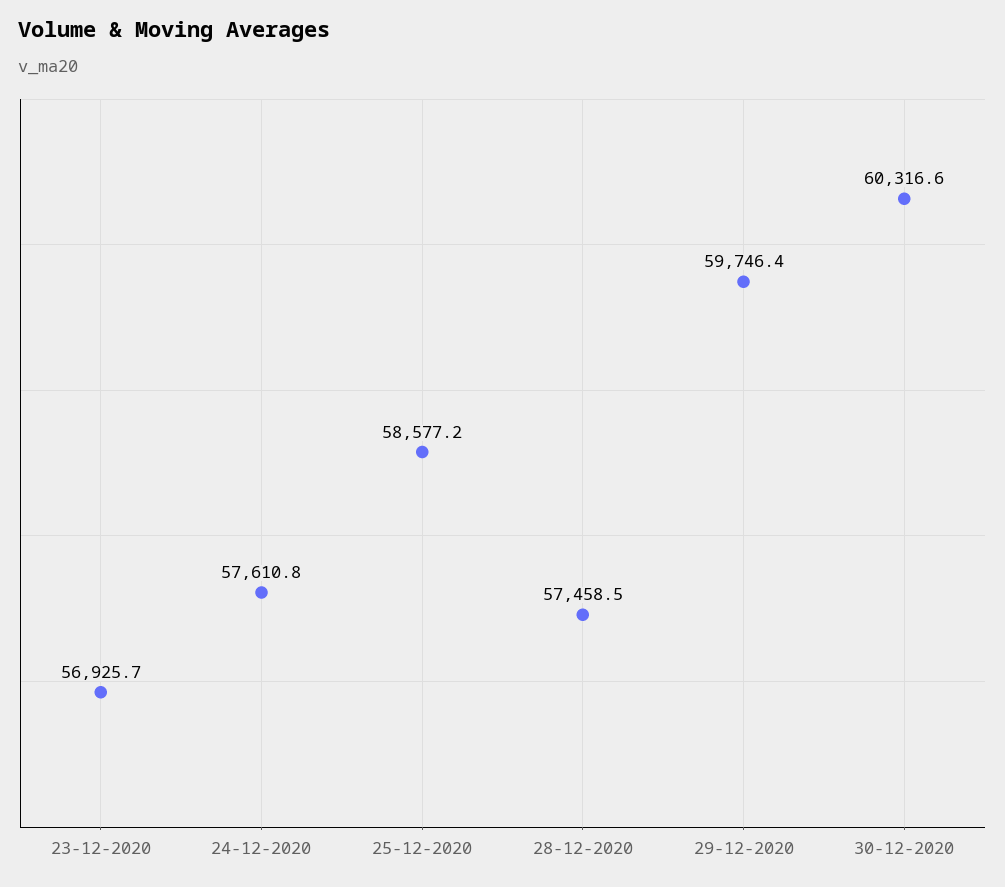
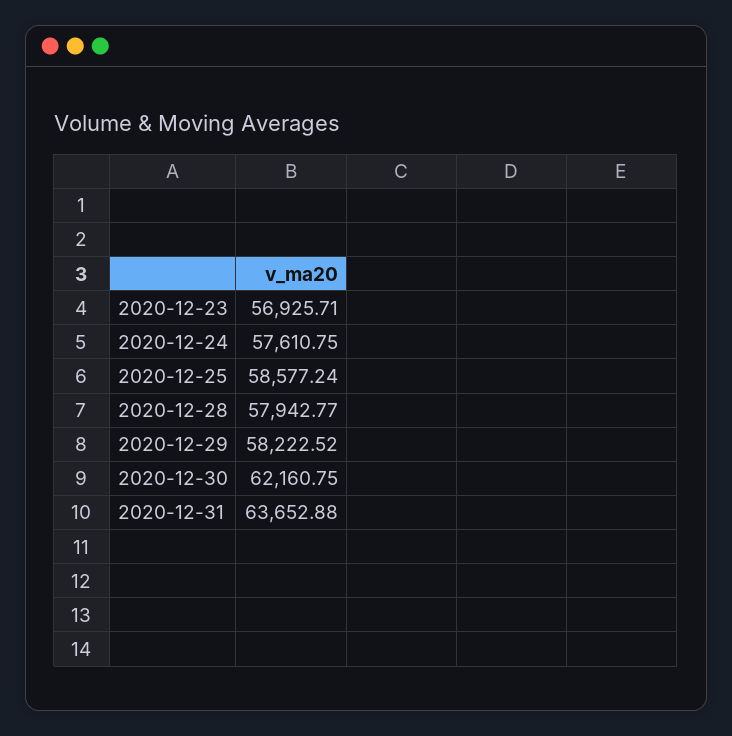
28-12-2020: 57458.5 -> 57942.77
29-12-2020: 59746.4 -> 58222.52
30-12-2020: 60316.6 -> 62160.75
2020-12-31: none -> 63652.88

